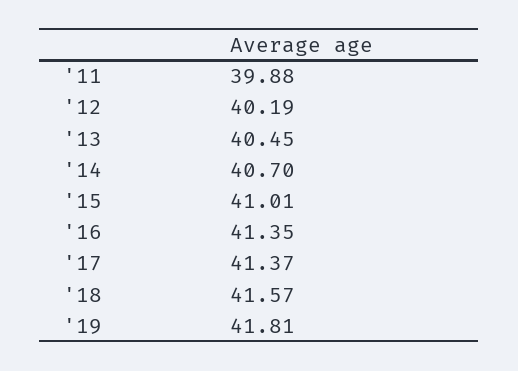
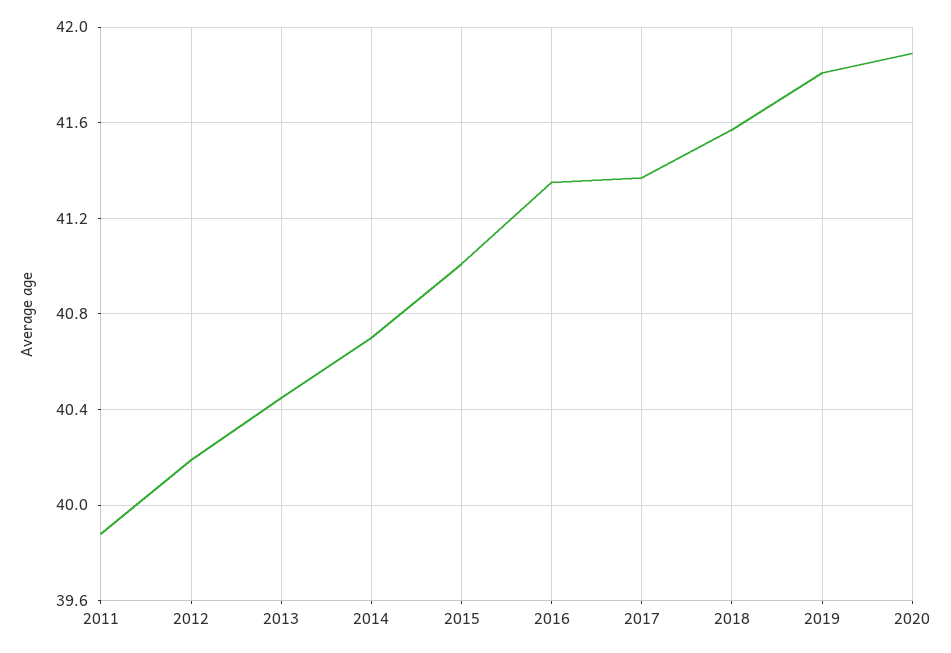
2020: none -> 41.9

